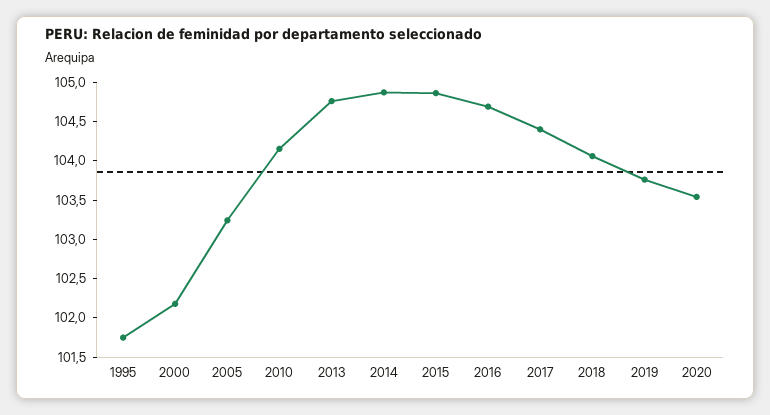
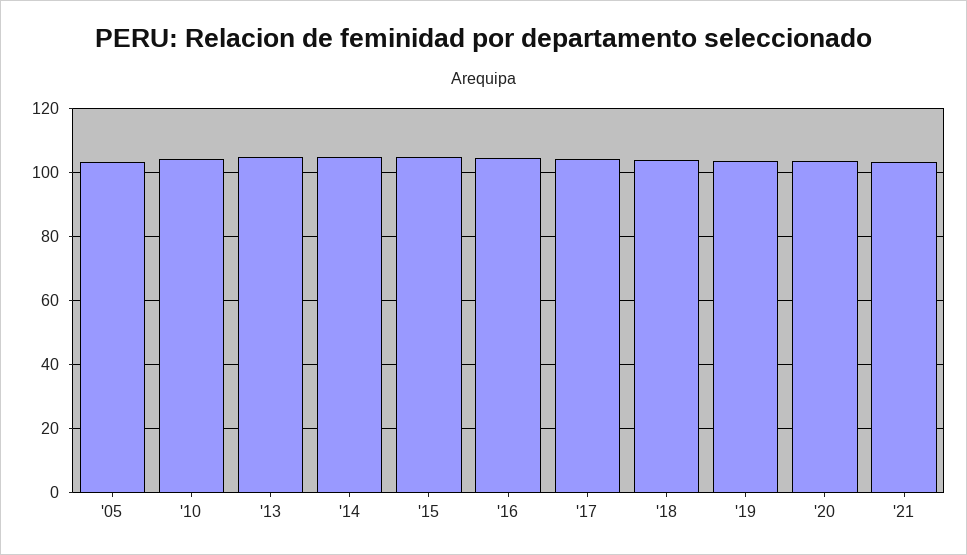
1995: 101.75 -> none
2000: 102.25 -> none
'21: none -> 104

